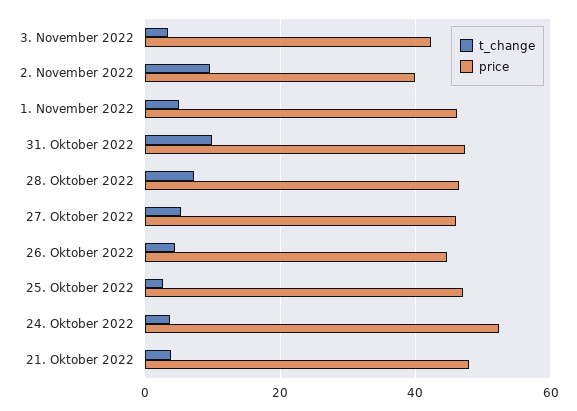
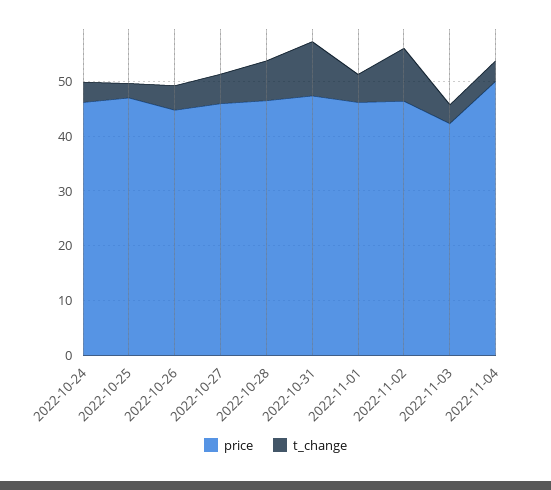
price, 2. November 2022: 40 -> 46
price, 24. Oktober 2022: 52 -> 46
t_change, 21. Oktober 2022: 4 -> none
price, 21. Oktober 2022: 48 -> none
price, 2022-11-04: none -> 50
t_change, 2022-11-04: none -> 4

